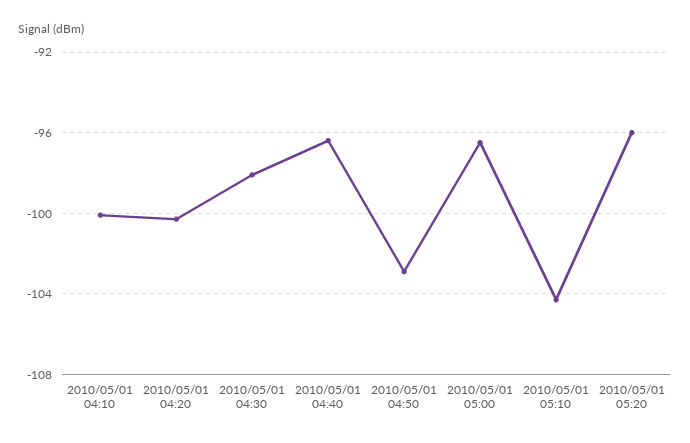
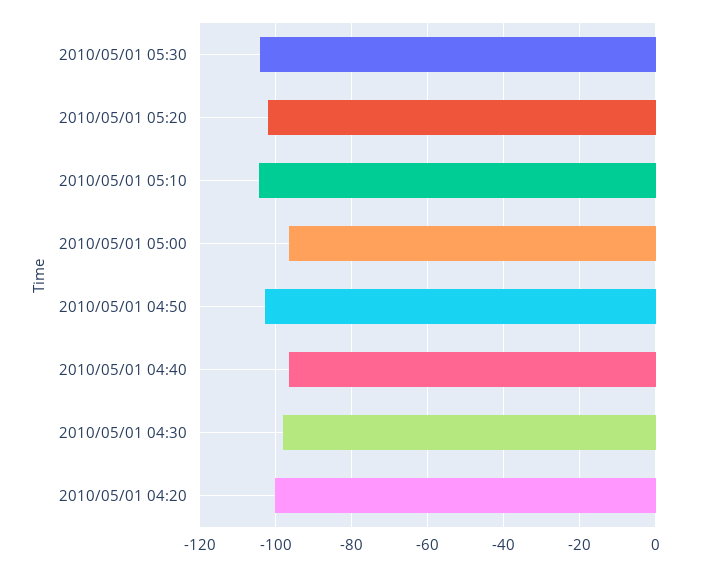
2010/05/01 04:10: -100 -> none
2010/05/01 05:20: -96 -> -102
2010/05/01 05:30: none -> -104

